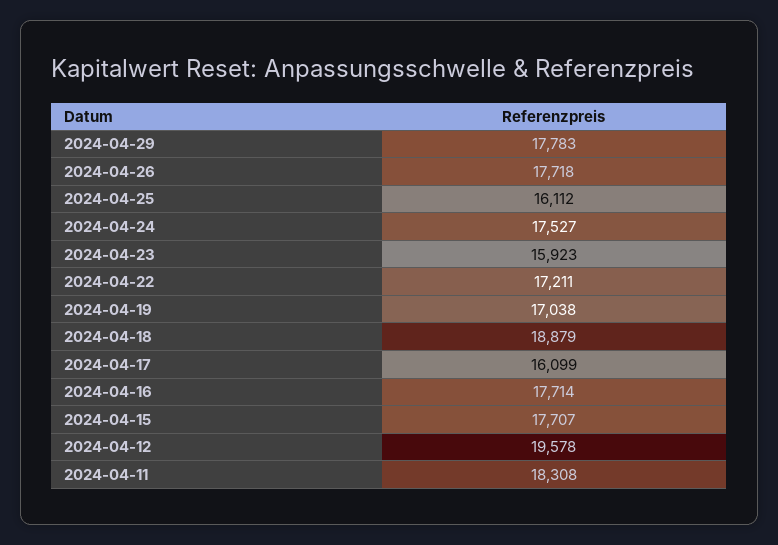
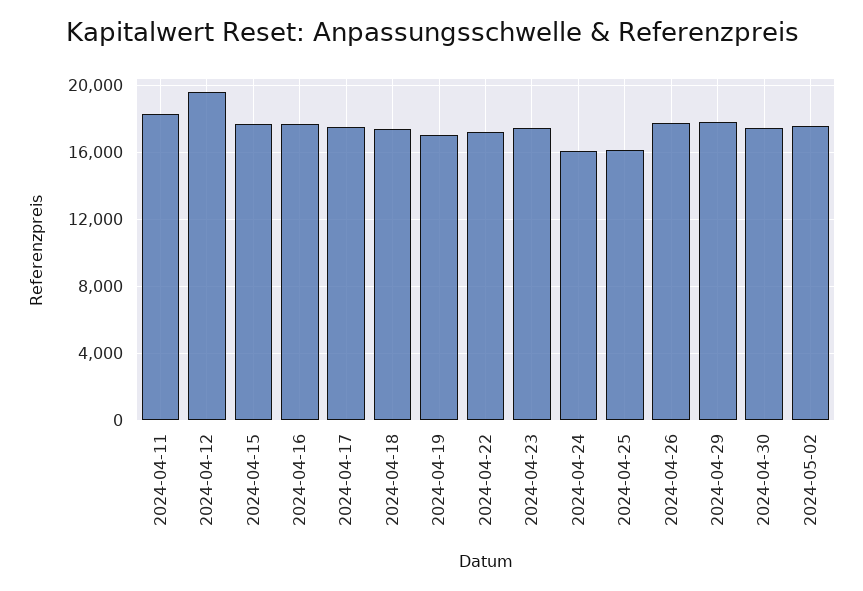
2024-04-24: 17527 -> 16000
2024-04-23: 15923 -> 17500
2024-04-18: 18879 -> 17500
2024-04-17: 16099 -> 17500
2024-04-30: none -> 17500
2024-05-02: none -> 17500

